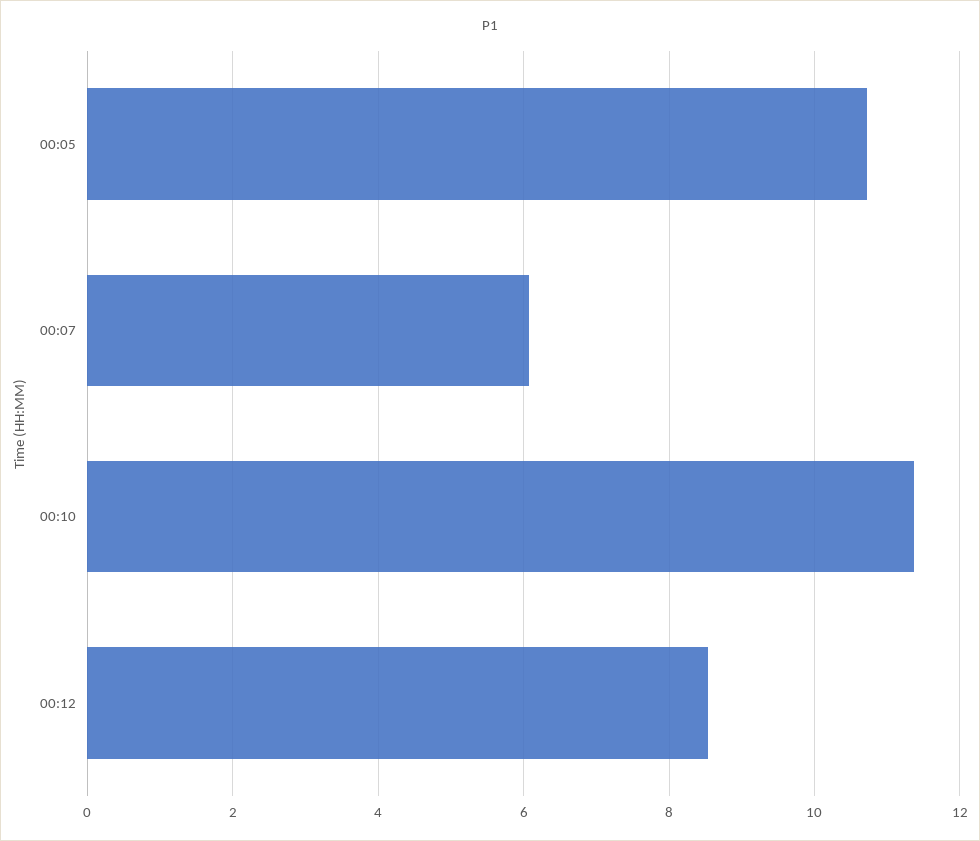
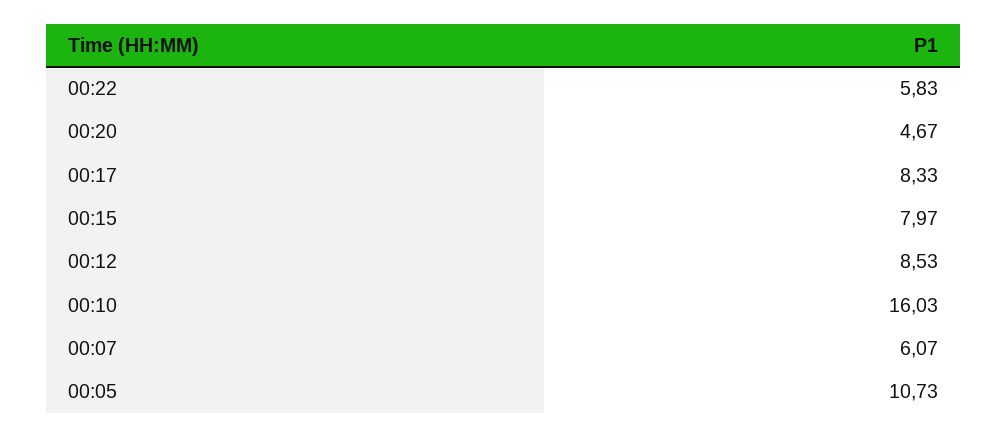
00:10: 11.4 -> 16.03
00:22: none -> 5.83
00:20: none -> 4.67
00:17: none -> 8.33
00:15: none -> 7.97

